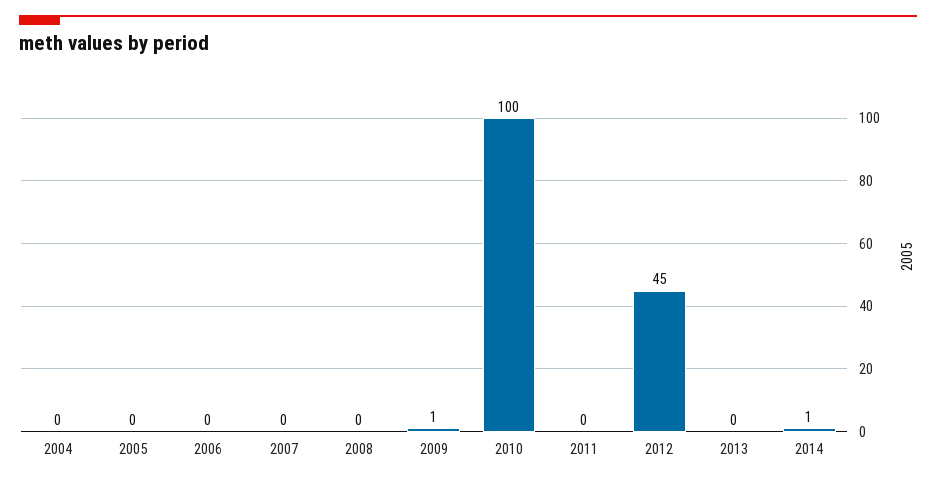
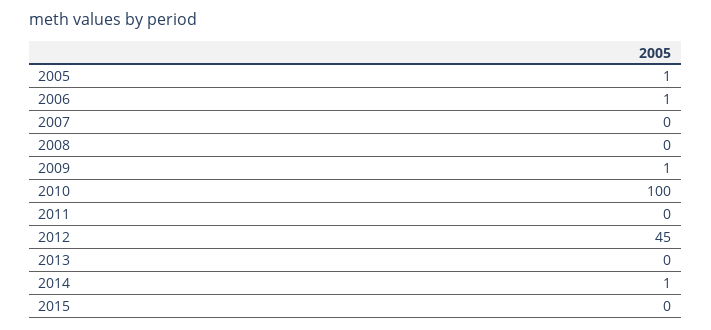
2004: 0 -> none
2005: 0 -> 1
2006: 0 -> 1
2015: none -> 0

